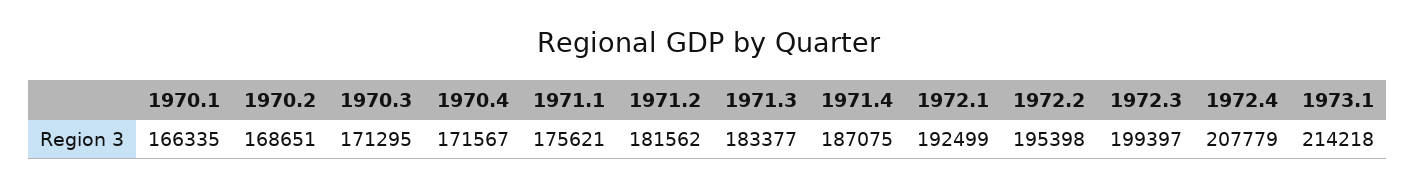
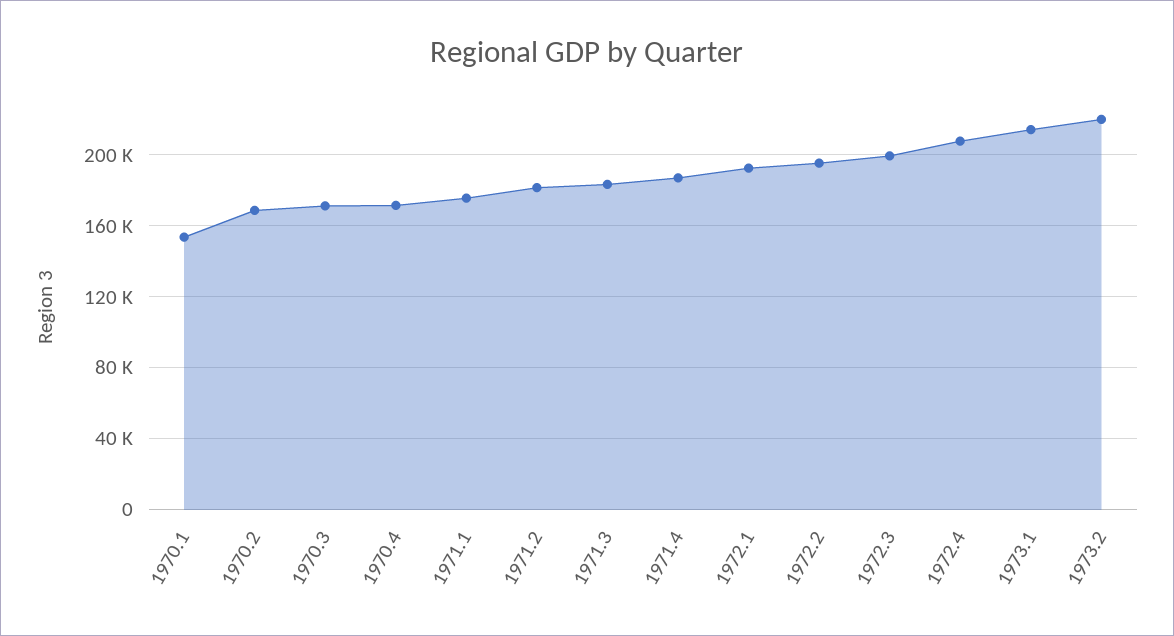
1970.1: 166335 -> 155000
1973.2: none -> 220000

